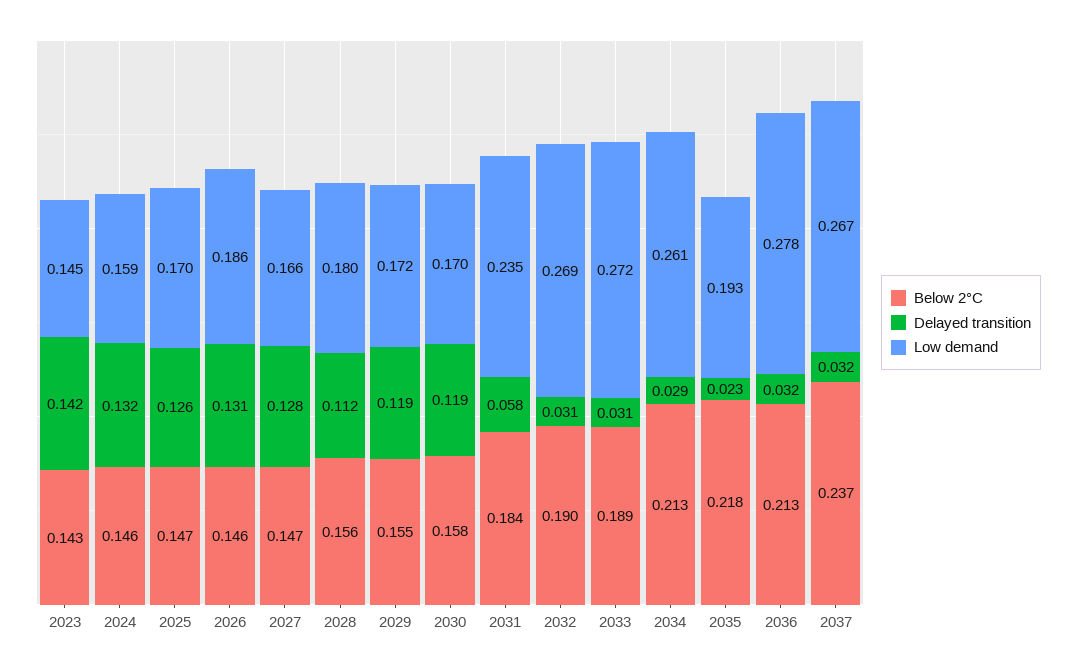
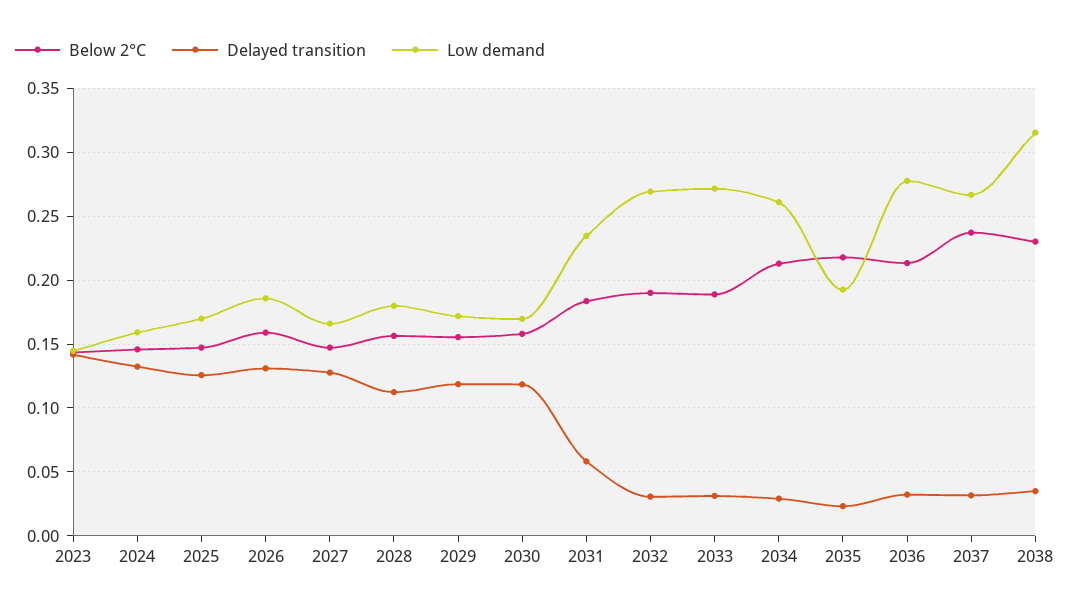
Below 2°C, 2026: 0.146 -> 0.16
Below 2°C, 2038: none -> 0.23
Delayed transition, 2038: none -> 0.035
Low demand, 2038: none -> 0.315

